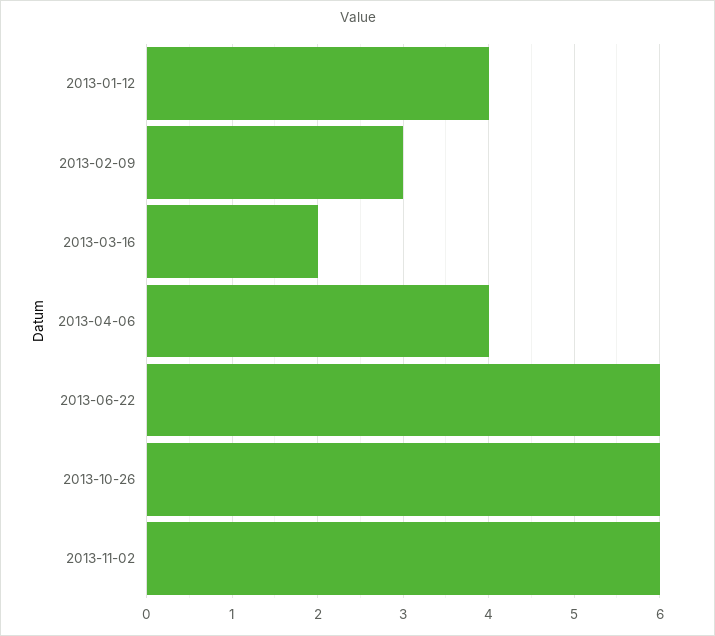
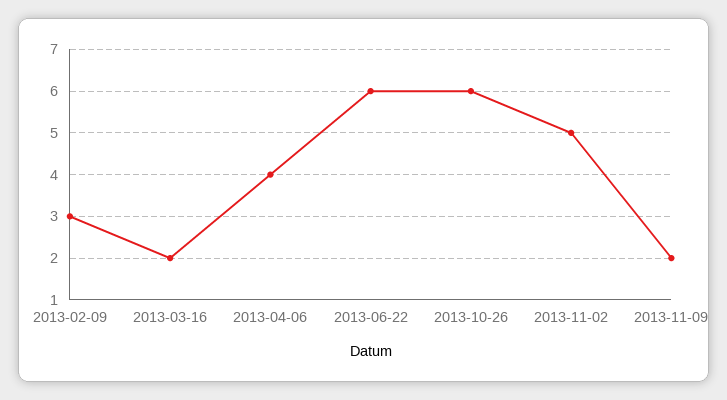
2013-01-12: 4 -> none
2013-11-02: 6 -> 5
2013-11-09: none -> 2

